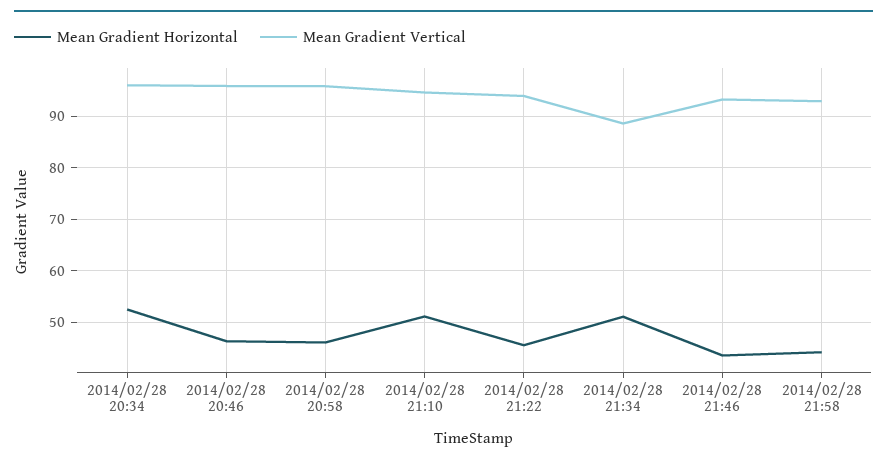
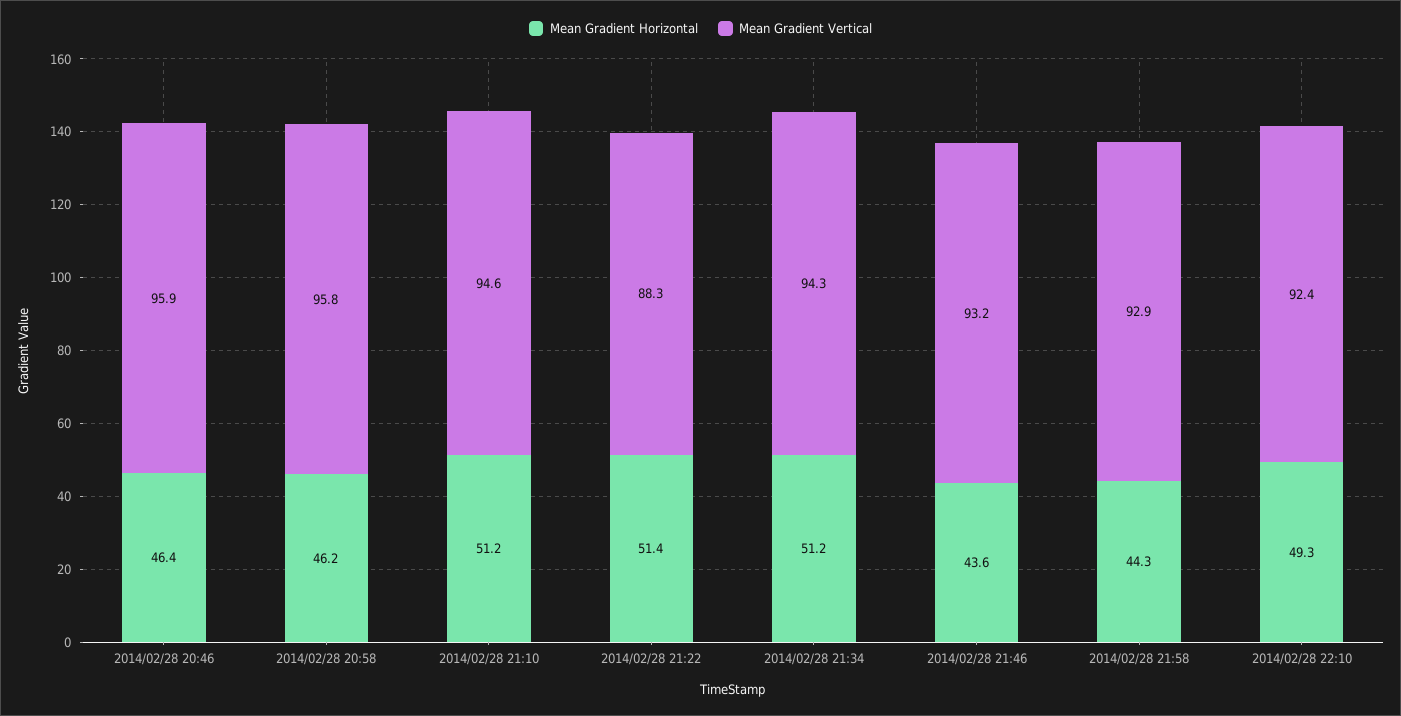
Mean Gradient Horizontal, 2014/02/28 20:34: 52 -> none
Mean Gradient Vertical, 2014/02/28 20:34: 96 -> none
Mean Gradient Horizontal, 2014/02/28 21:22: 46 -> 51.4
Mean Gradient Vertical, 2014/02/28 21:22: 94 -> 88.3
Mean Gradient Vertical, 2014/02/28 21:34: 88 -> 94.3
Mean Gradient Horizontal, 2014/02/28 22:10: none -> 49.3
Mean Gradient Vertical, 2014/02/28 22:10: none -> 92.4

